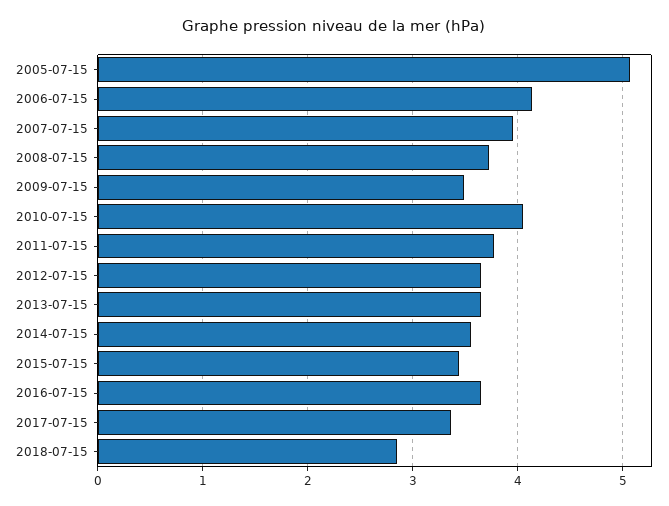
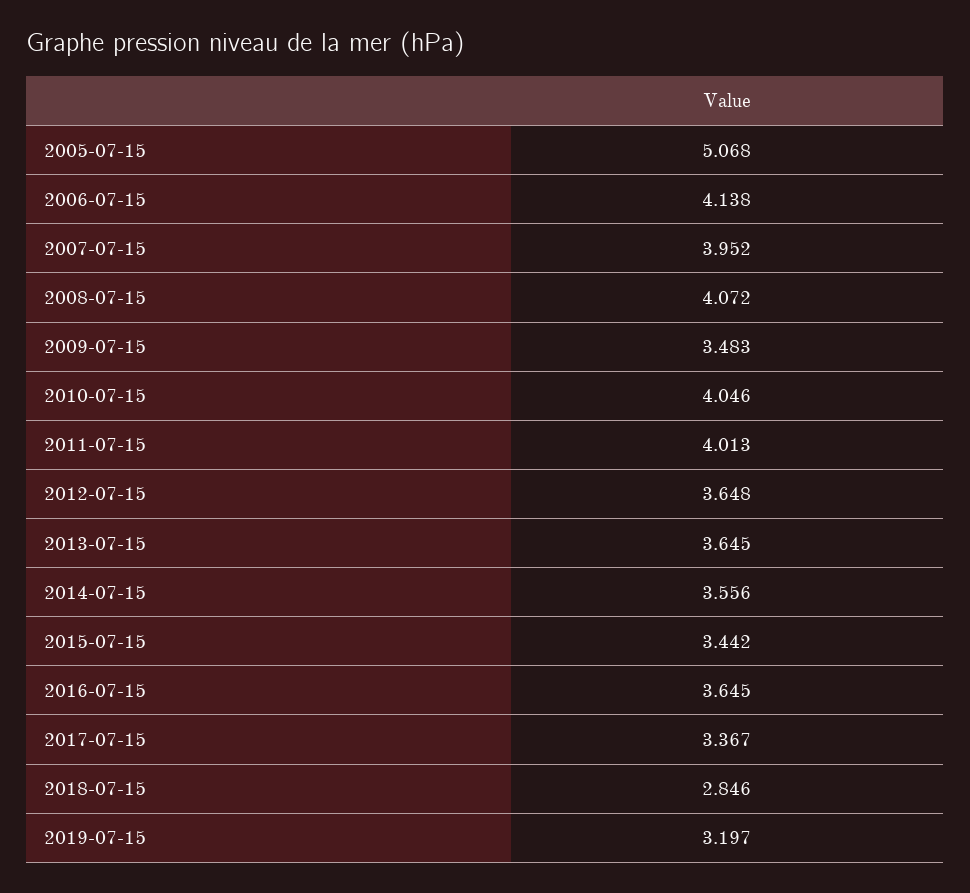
2008-07-15: 3.7 -> 4.072
2011-07-15: 3.8 -> 4.013
2019-07-15: none -> 3.197

